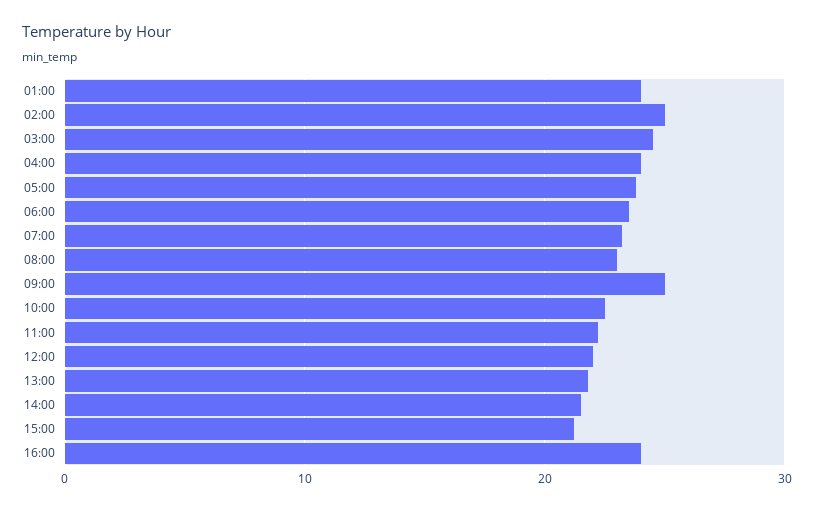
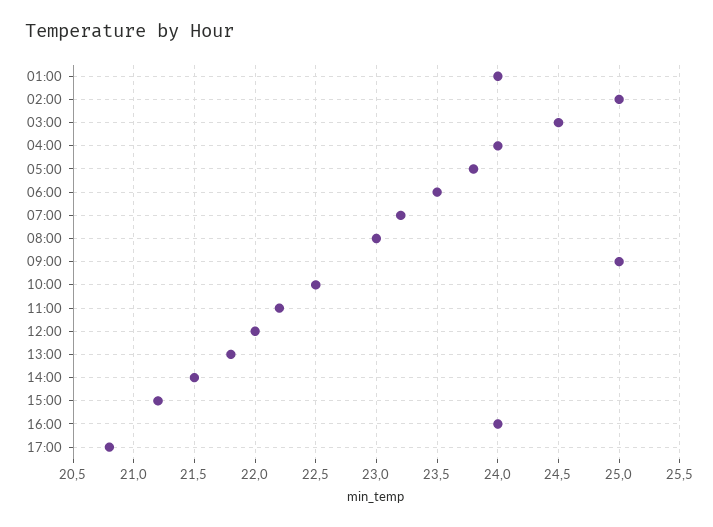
17:00: none -> 20.8

